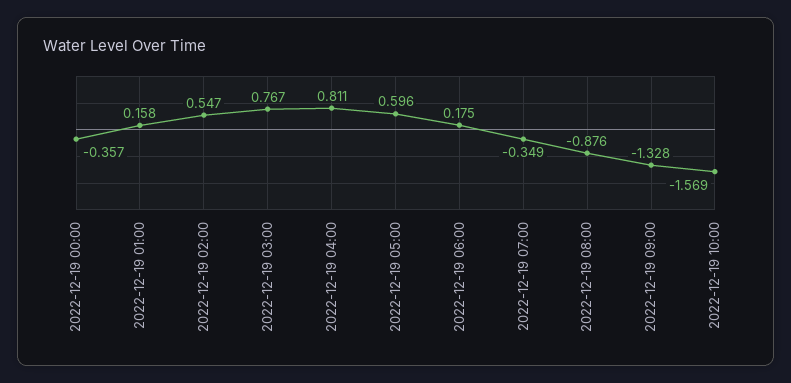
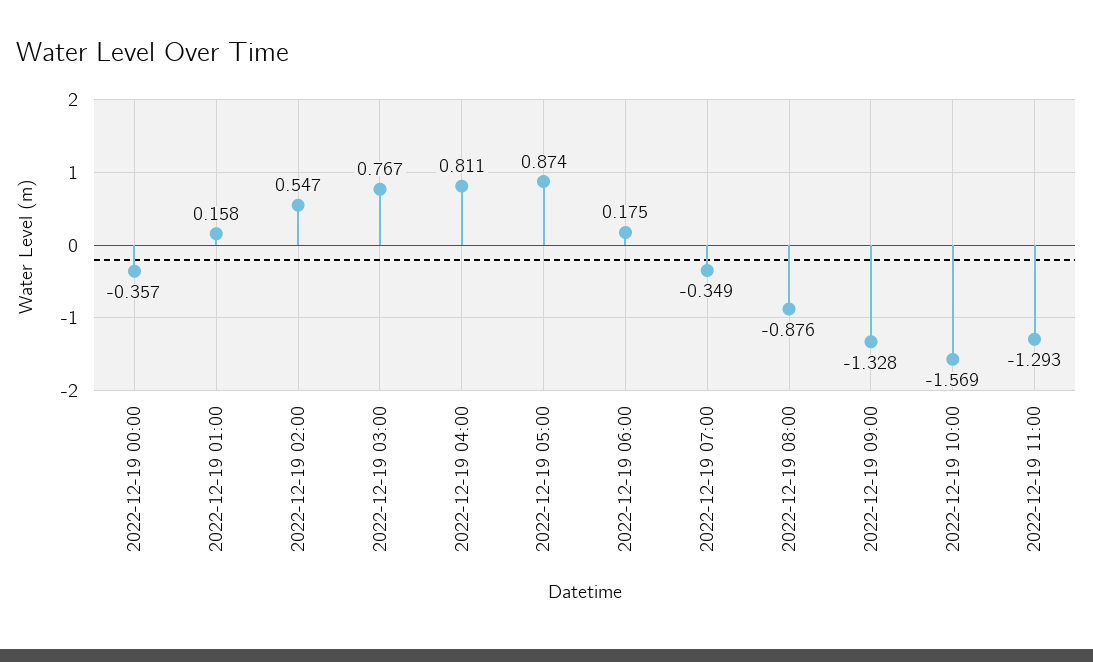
2022-12-19 05:00: 0.596 -> 0.874
2022-12-19 11:00: none -> -1.293

